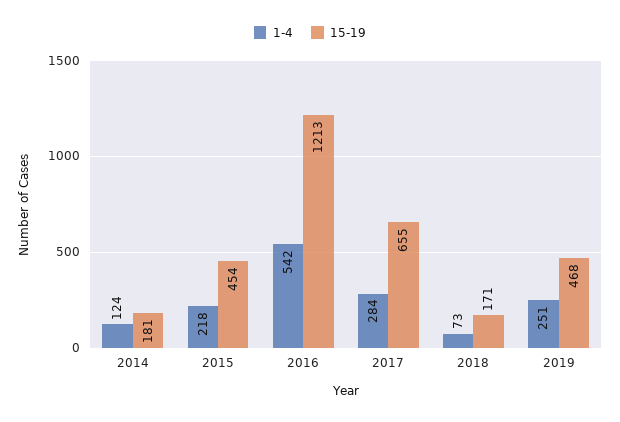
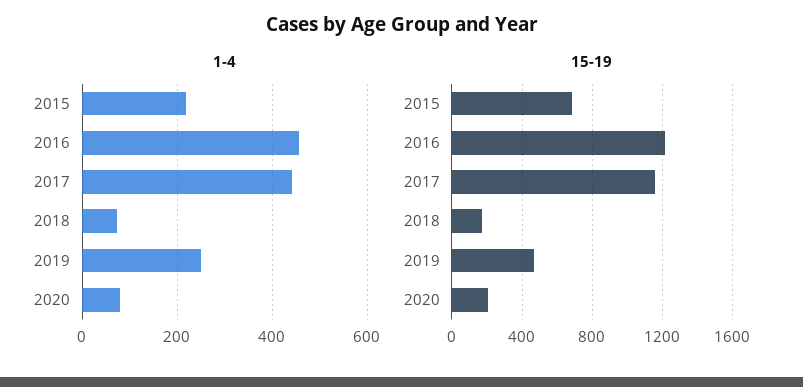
1-4, 2014: 124 -> none
15-19, 2014: 181 -> none
15-19, 2015: 454 -> 700
1-4, 2016: 542 -> 460
1-4, 2017: 284 -> 440
15-19, 2017: 655 -> 1150
1-4, 2020: none -> 80
15-19, 2020: none -> 200

